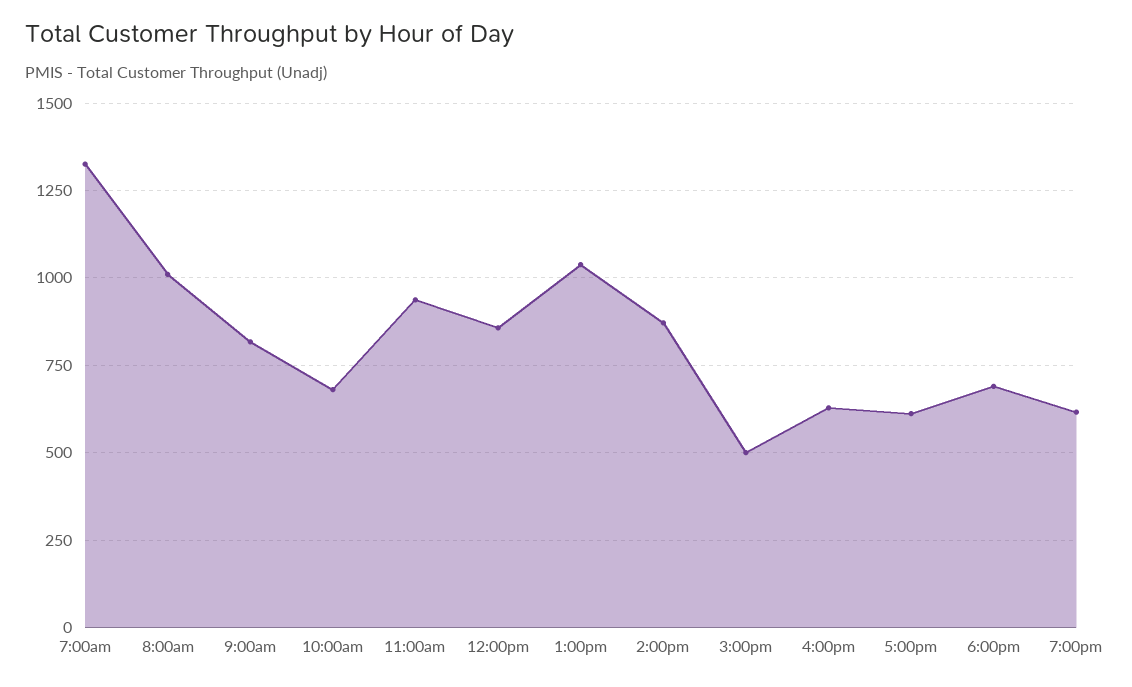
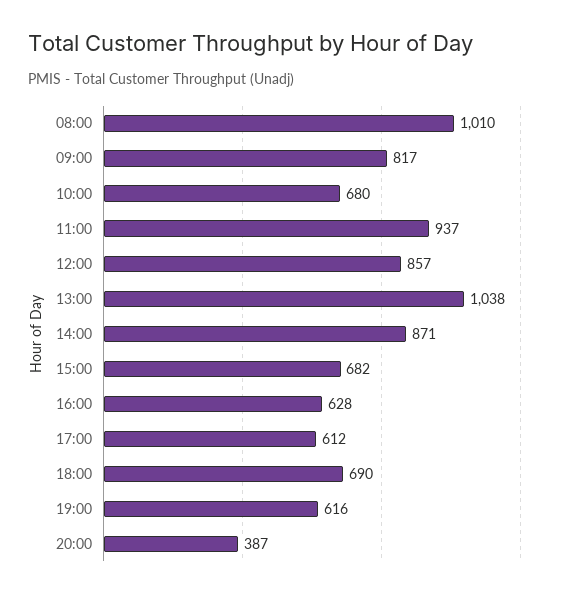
7:00am: 1325 -> none
3:00pm: 500 -> 682
20:00: none -> 387

